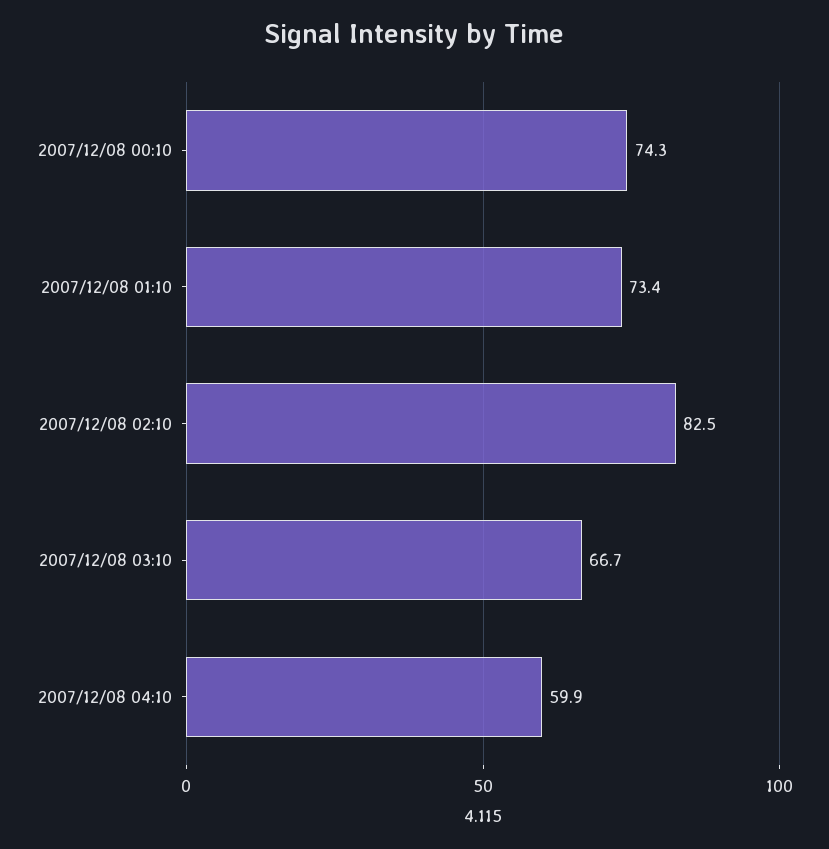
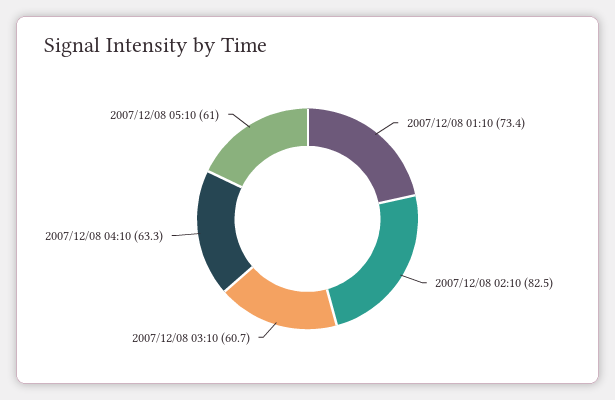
2007/12/08 00:10: 74.3 -> none
2007/12/08 03:10: 66.7 -> 60.7
2007/12/08 04:10: 59.9 -> 63.3
2007/12/08 05:10: none -> 61

